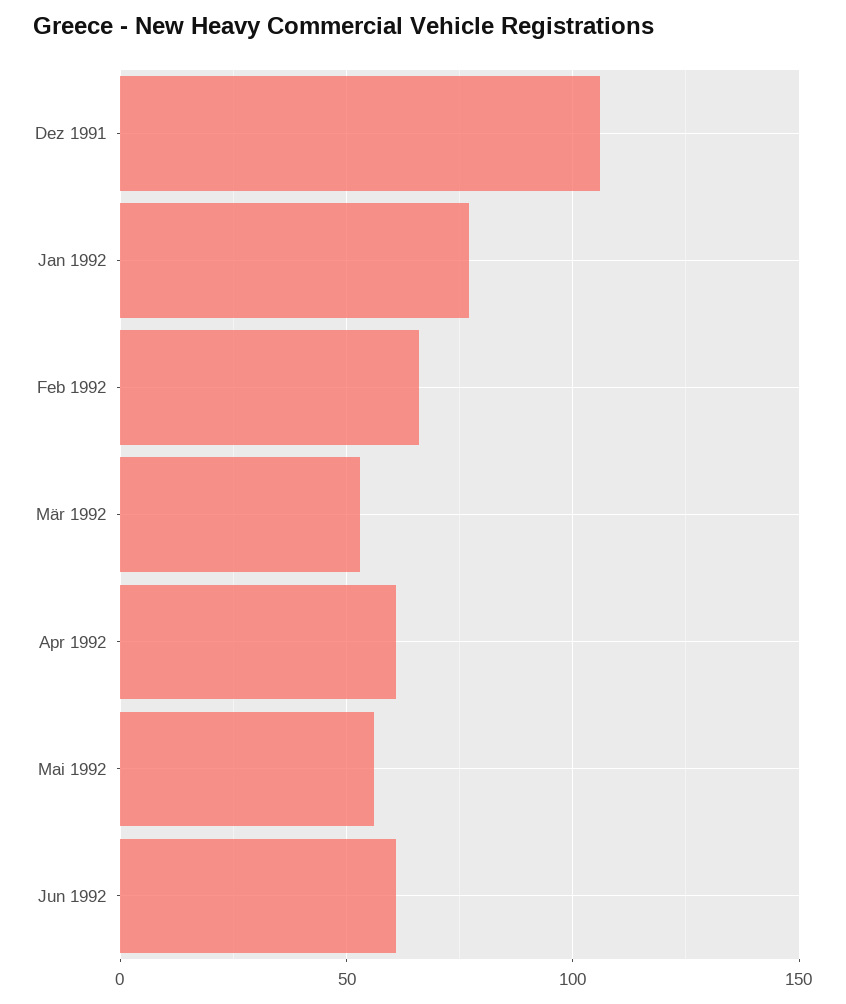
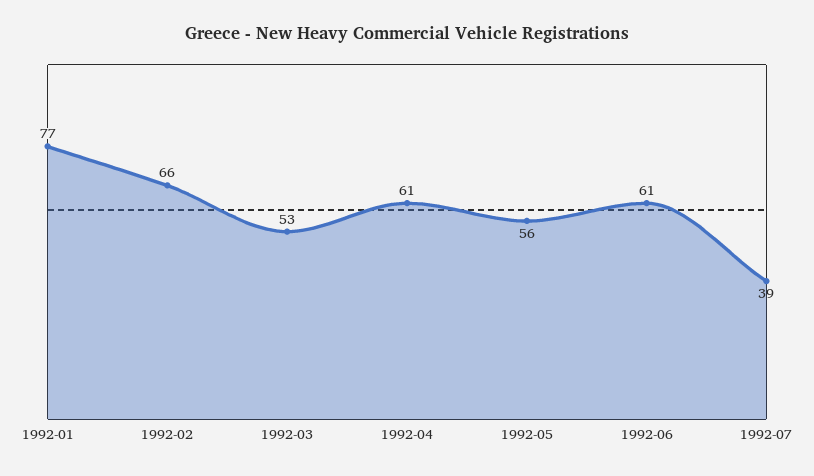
Dez 1991: 105 -> none
1992-07: none -> 39

